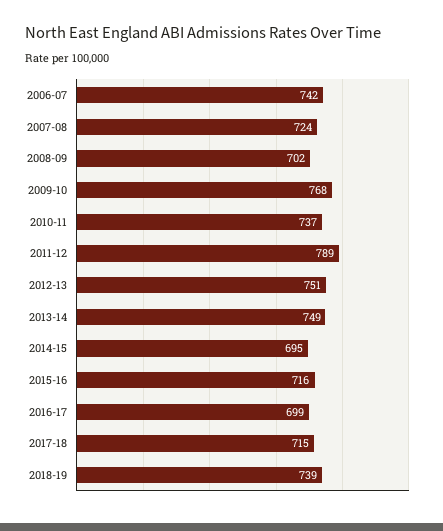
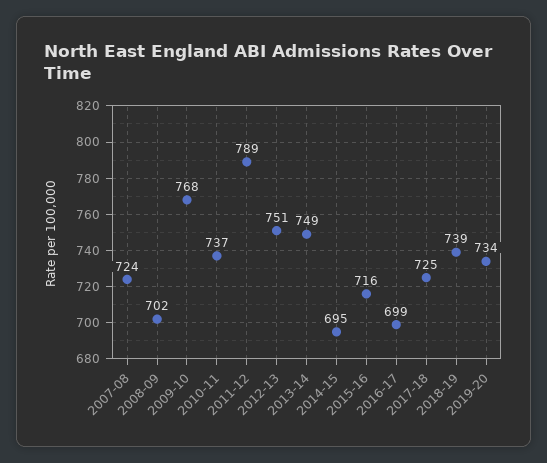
2006-07: 742 -> none
2017-18: 715 -> 725
2019-20: none -> 734

